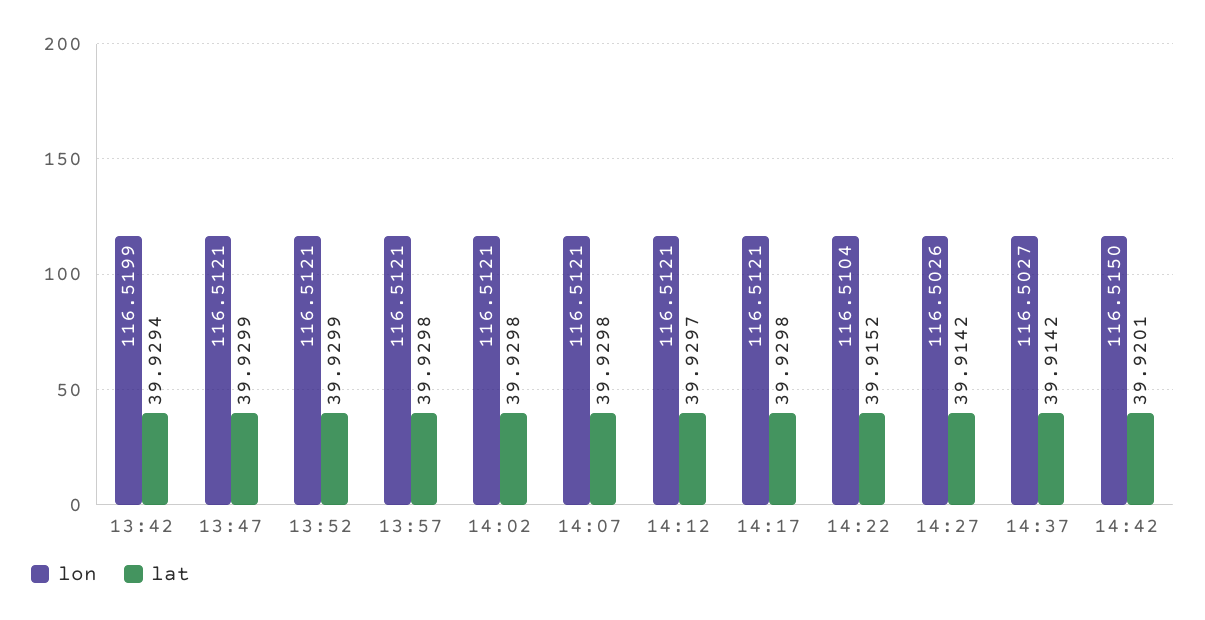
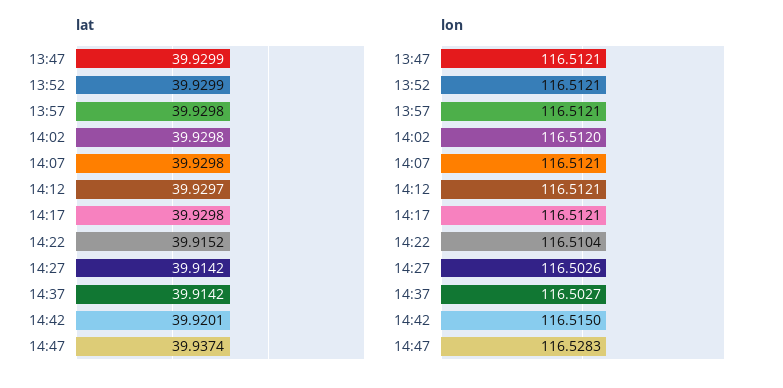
lon, 13:42: 116.5199 -> none
lat, 13:42: 39.9294 -> none
lon, 14:02: 116.5121 -> 116.512
lat, 14:47: none -> 39.9374
lon, 14:47: none -> 116.5283

